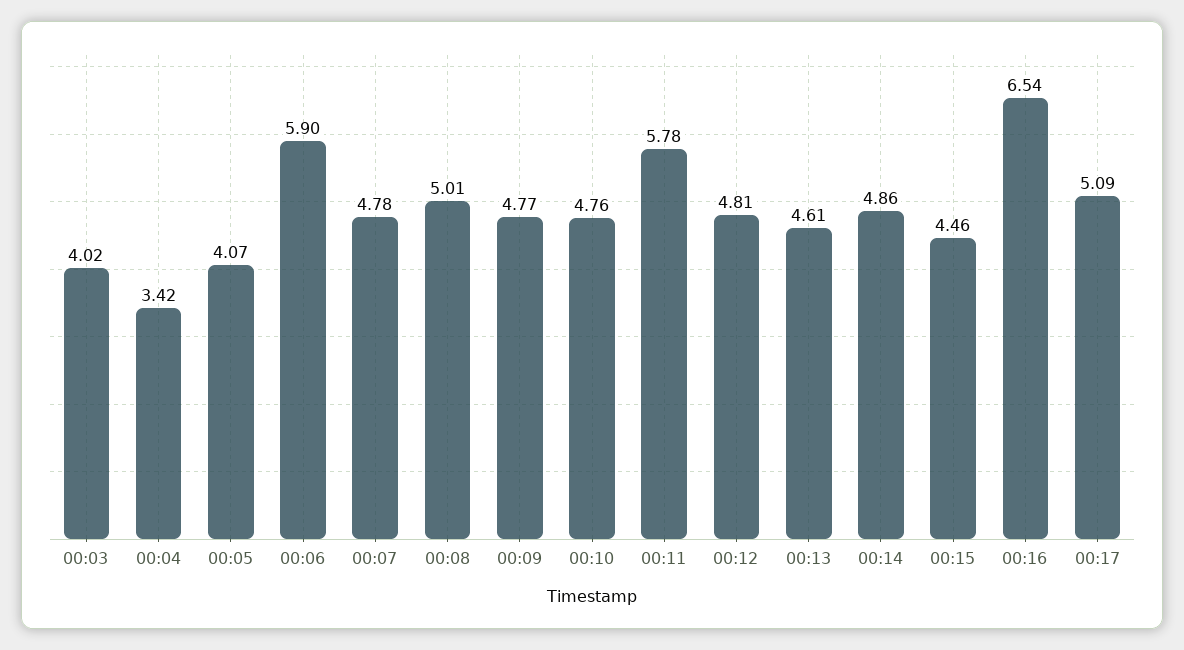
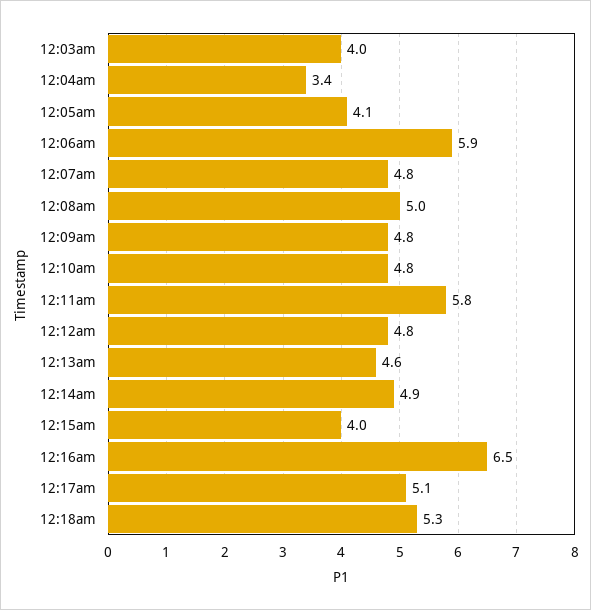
00:15: 4.46 -> 4
12:18am: none -> 5.3

